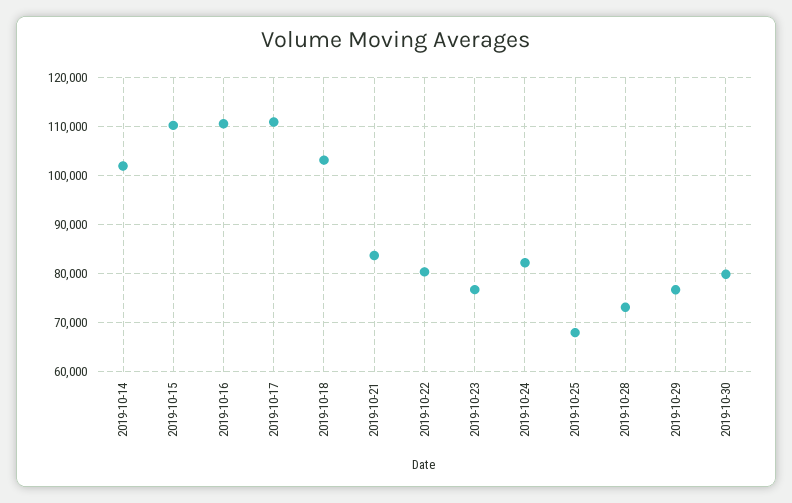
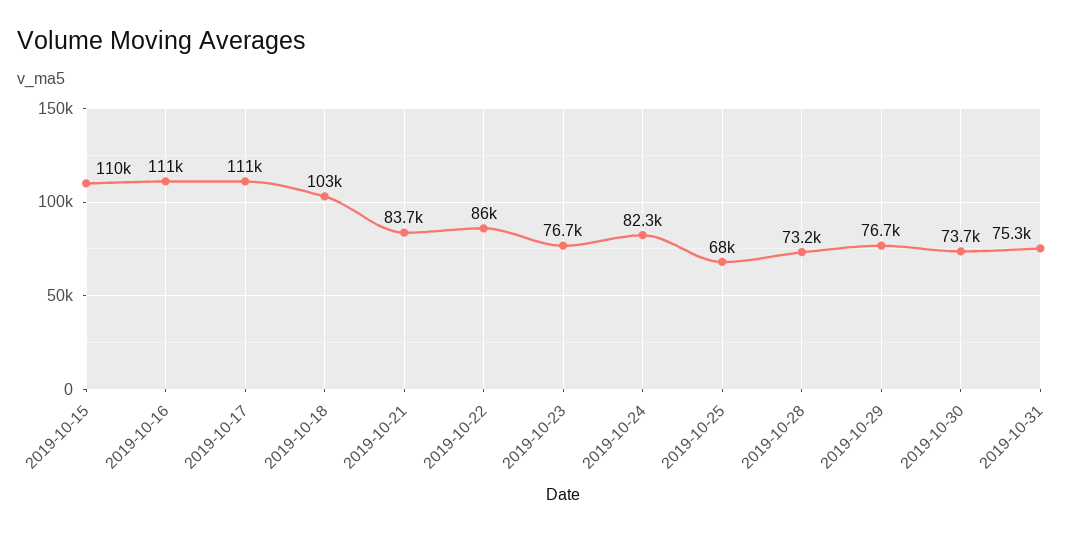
2019-10-14: 102000 -> none
2019-10-22: 80000 -> 86000
2019-10-30: 80000 -> 73700
2019-10-31: none -> 75300

